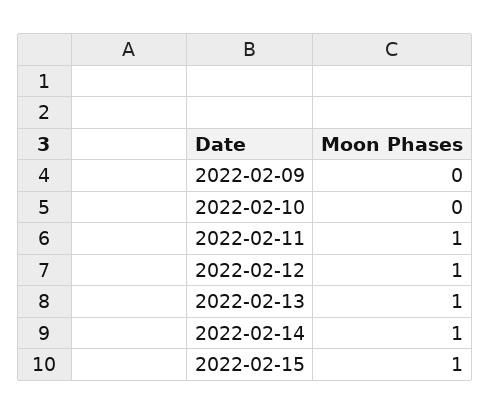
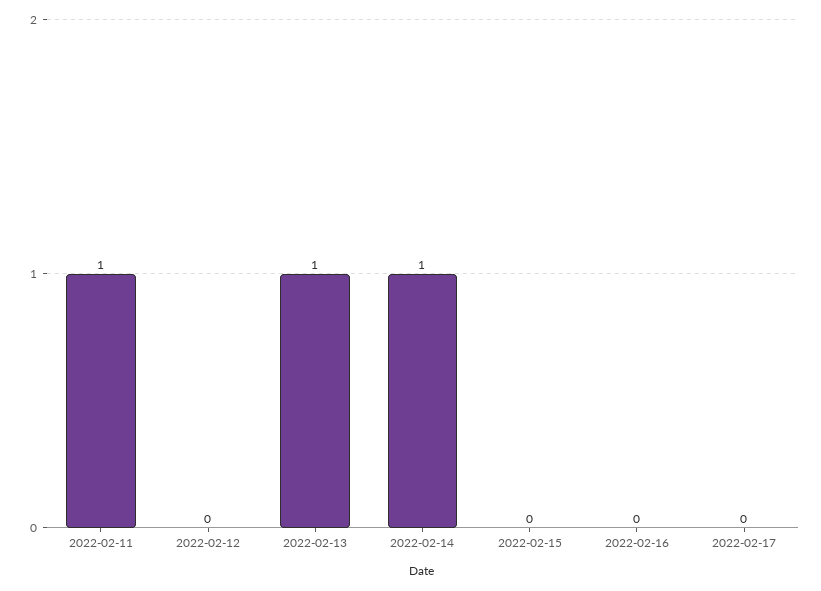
2022-02-09: 0 -> none
2022-02-10: 0 -> none
2022-02-12: 1 -> 0
2022-02-15: 1 -> 0
2022-02-16: none -> 0
2022-02-17: none -> 0

